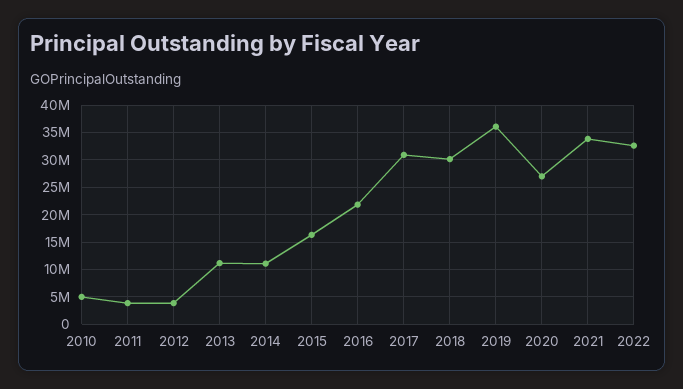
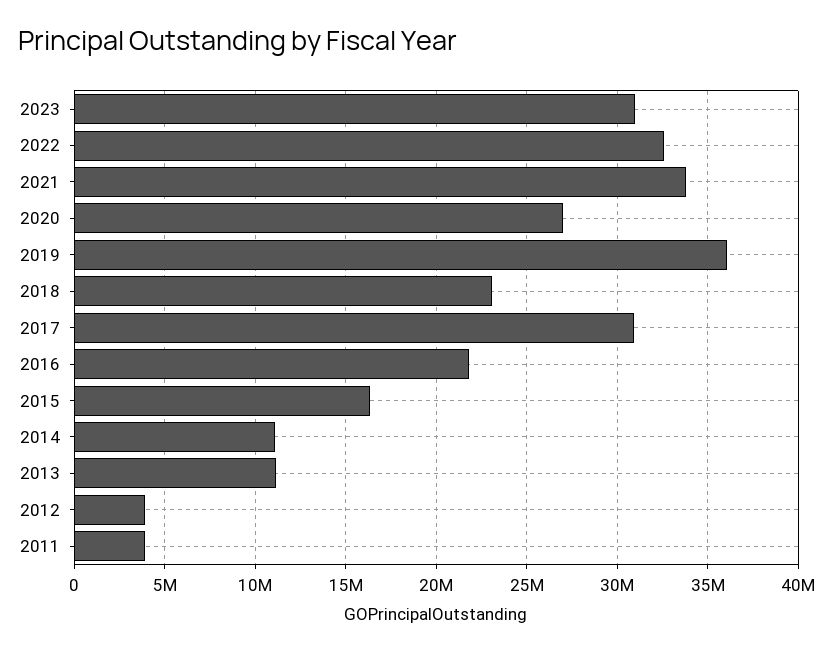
2010: 5000000 -> none
2018: 30000000 -> 23000000
2023: none -> 31000000

